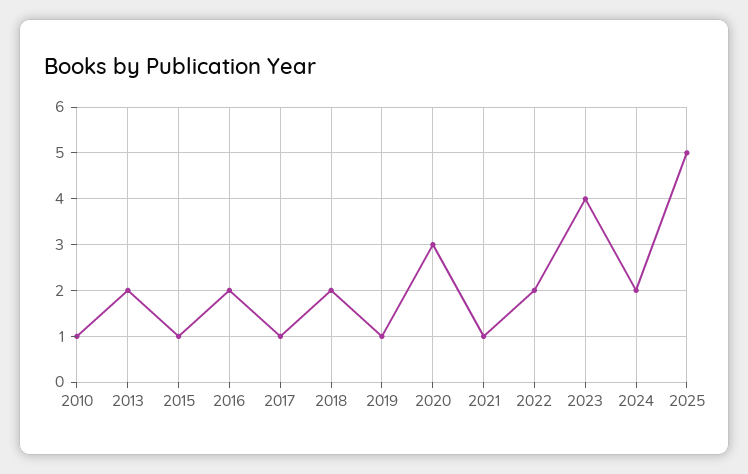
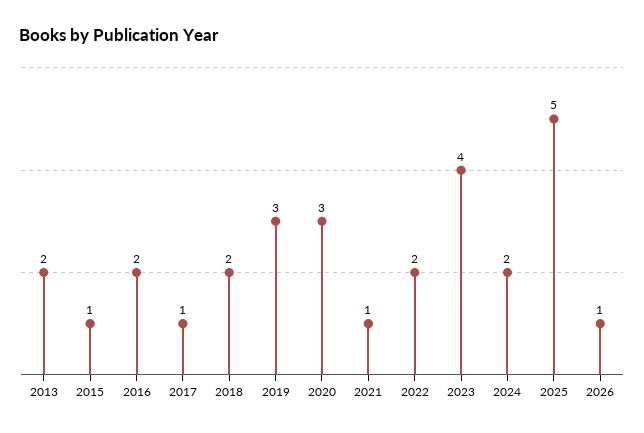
2010: 1 -> none
2019: 1 -> 3
2026: none -> 1

